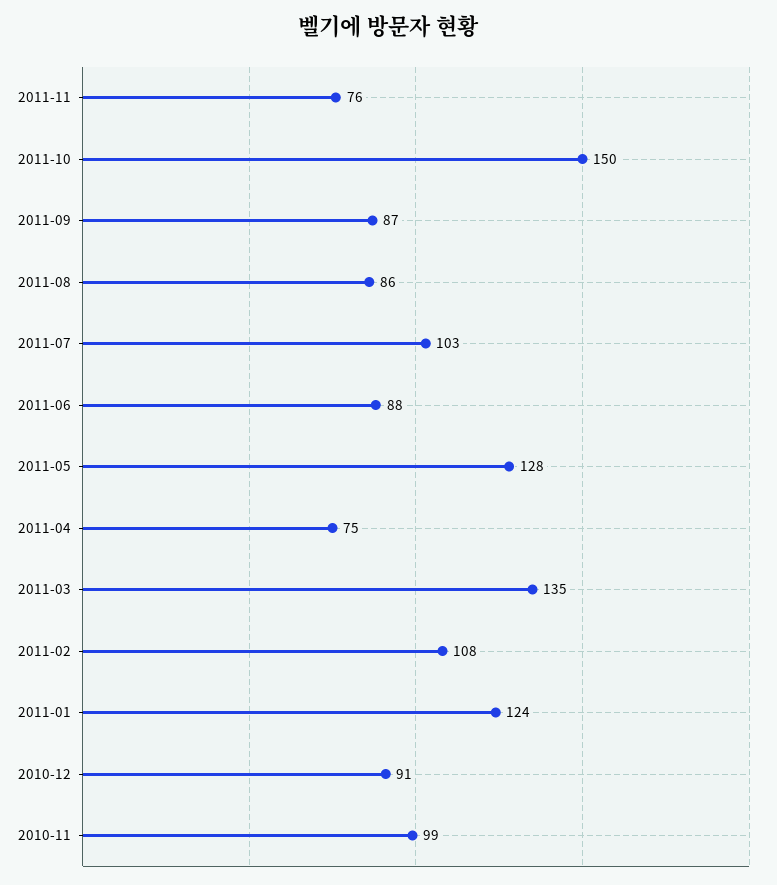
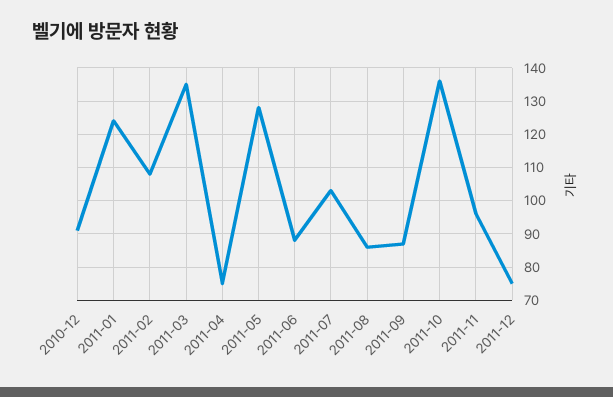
2011-11: 76 -> 95
2011-10: 150 -> 135
2010-11: 99 -> none
2011-12: none -> 75

